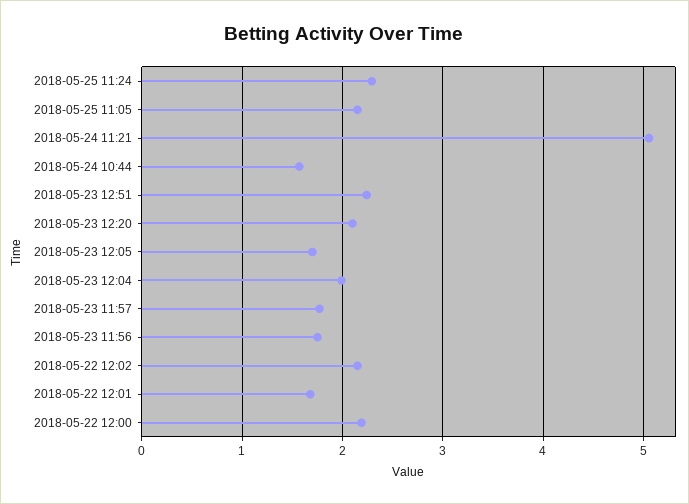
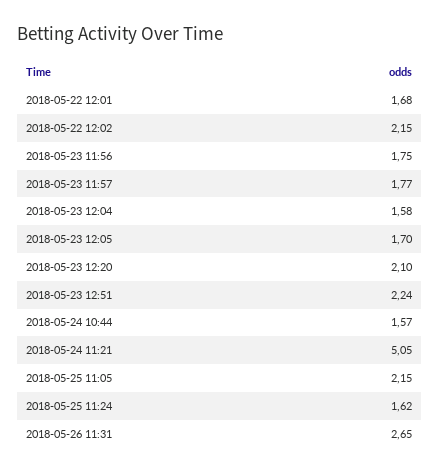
2018-05-25 11:24: 2.3 -> 1.62
2018-05-23 12:04: 2 -> 1.58
2018-05-22 12:00: 2.2 -> none
2018-05-26 11:31: none -> 2.65

